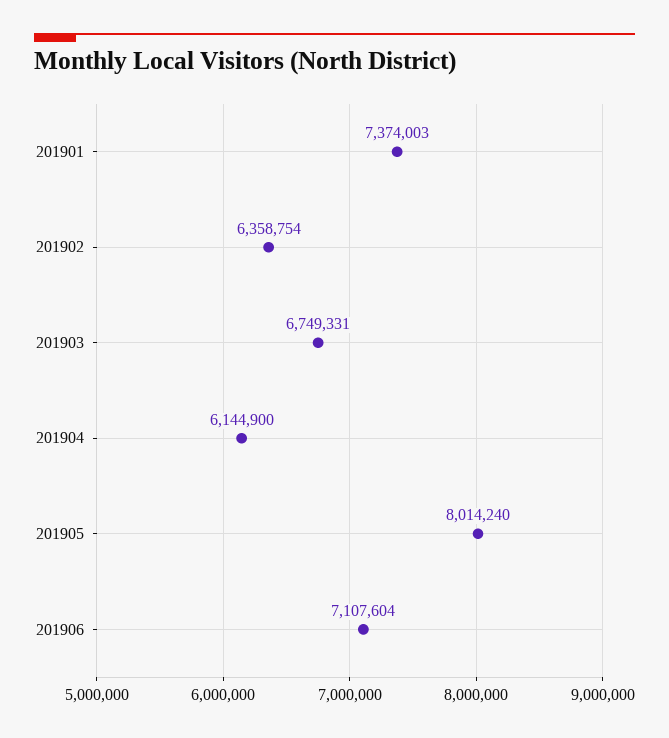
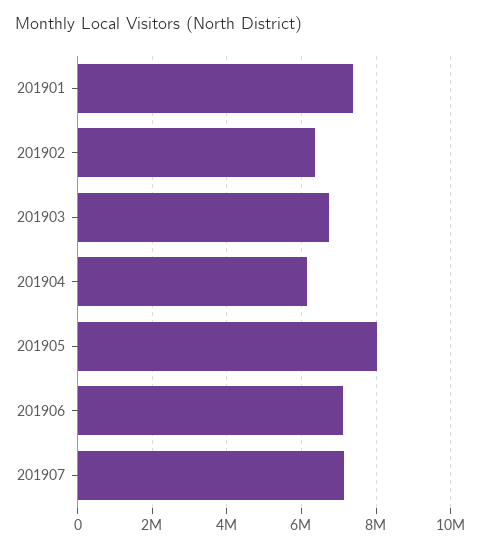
201907: none -> 7200000

